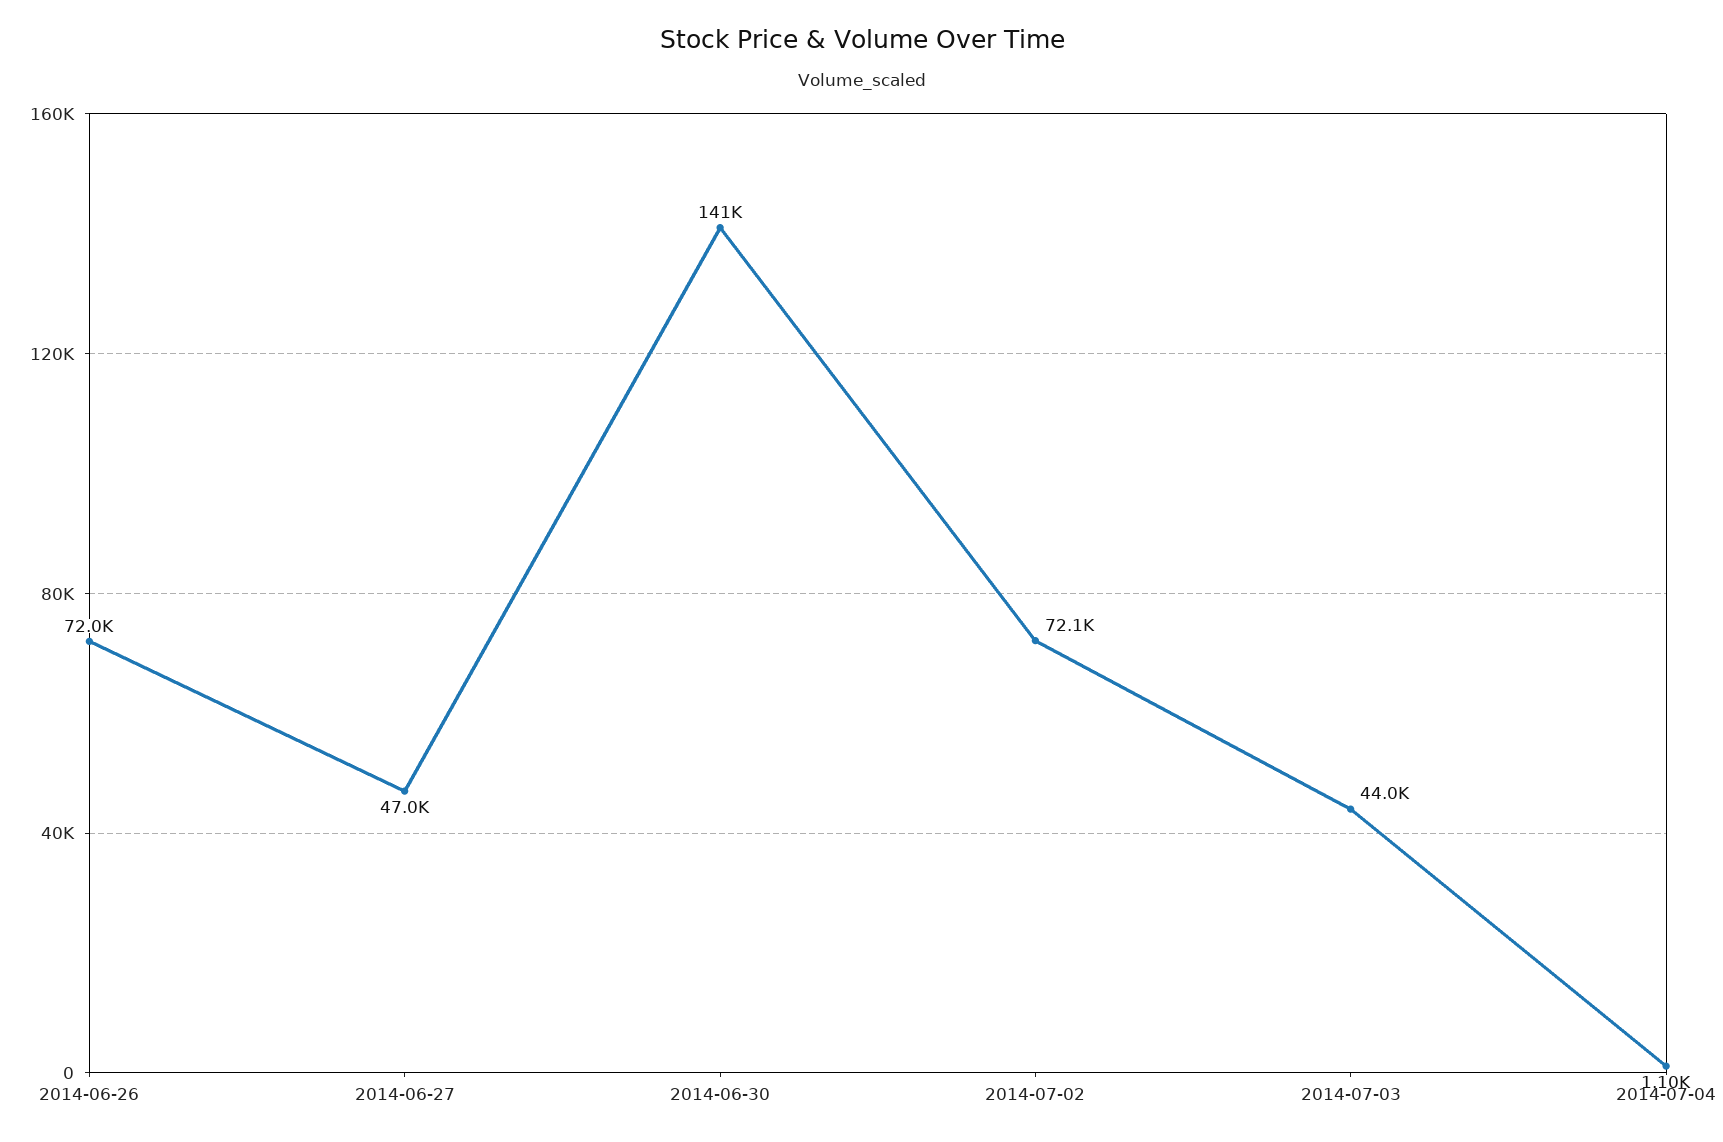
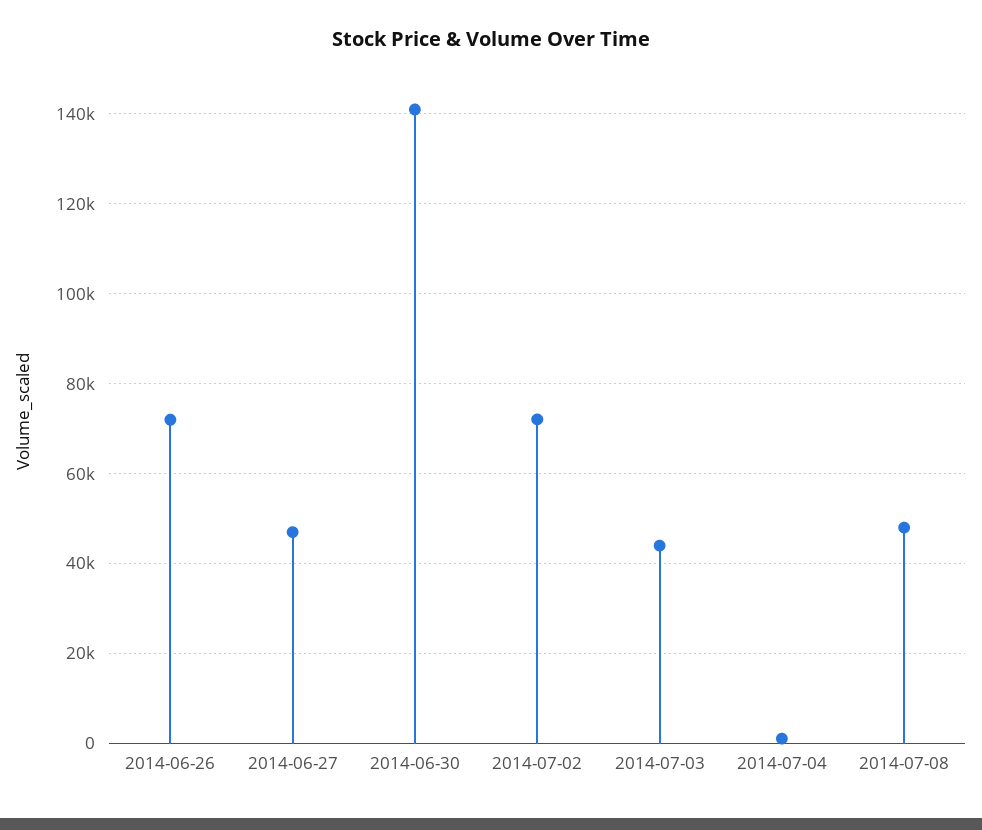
2014-07-08: none -> 48000

